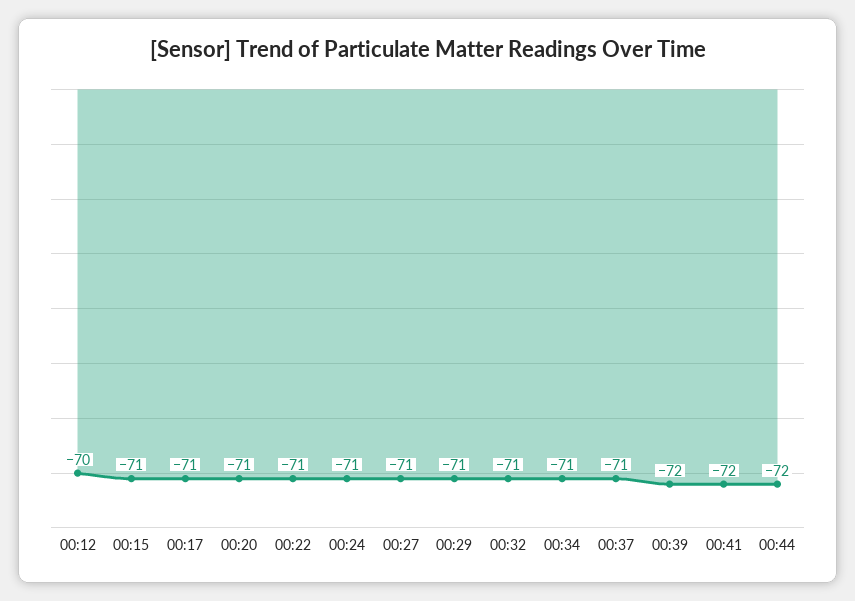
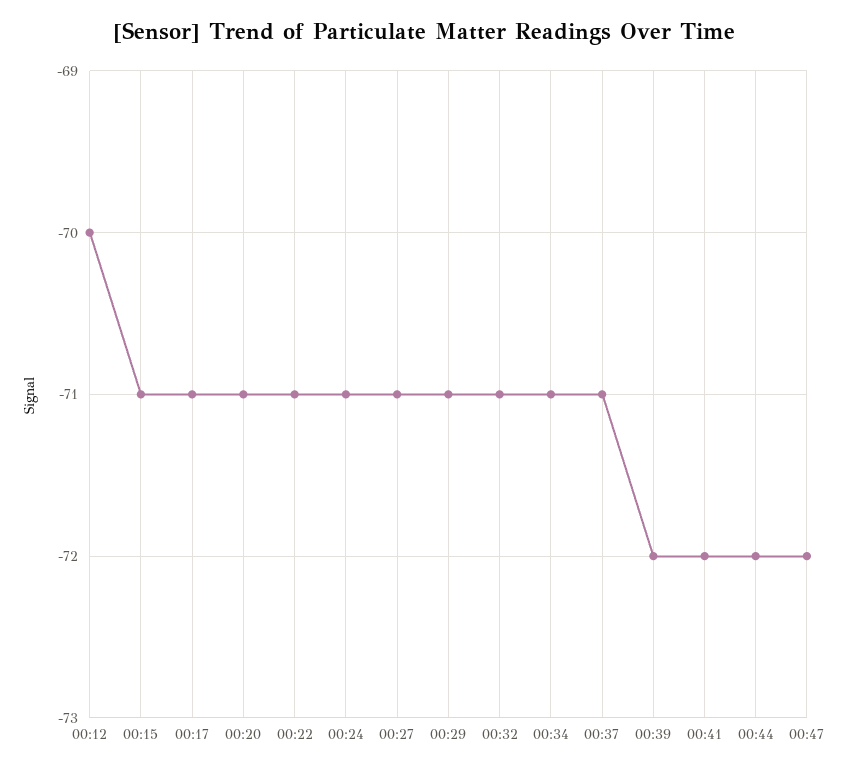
00:47: none -> -72

